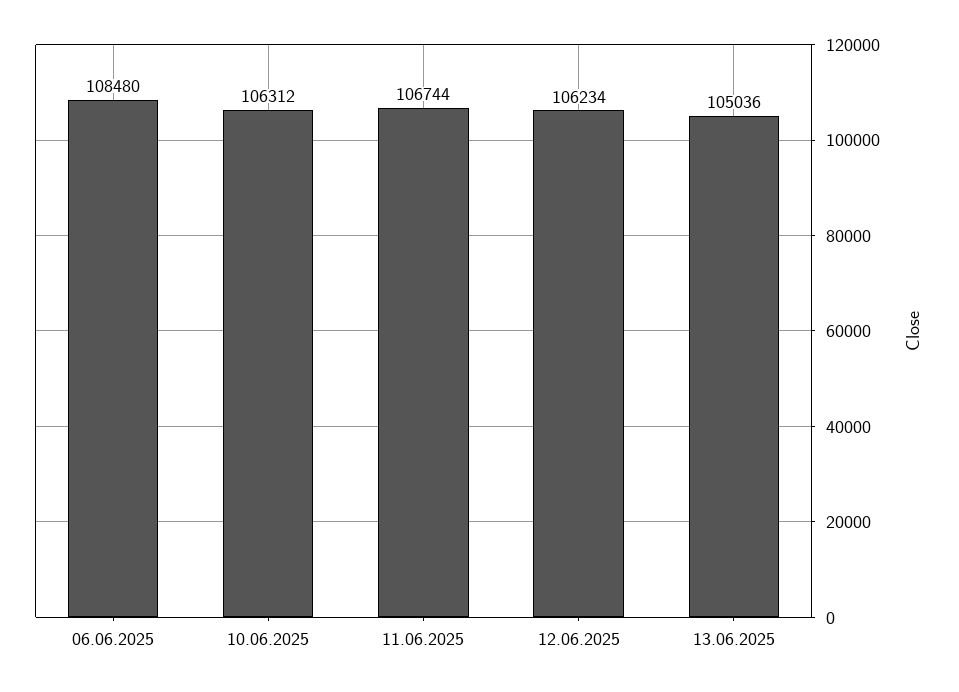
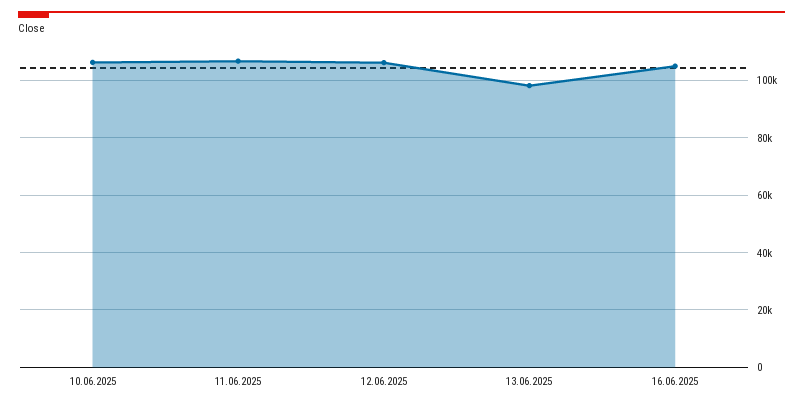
06.06.2025: 108480 -> none
13.06.2025: 105036 -> 97500
16.06.2025: none -> 105000

